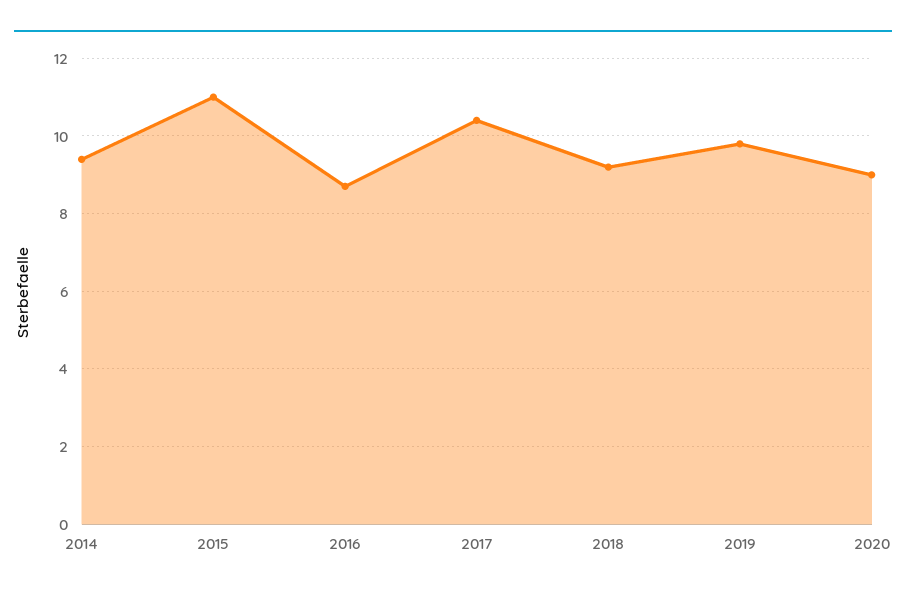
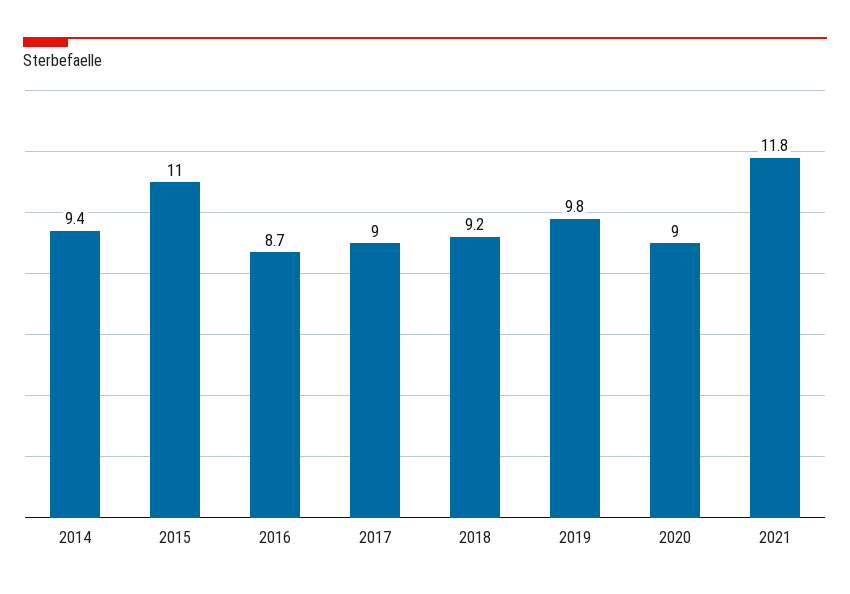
2017: 10.5 -> 9
2021: none -> 11.8

